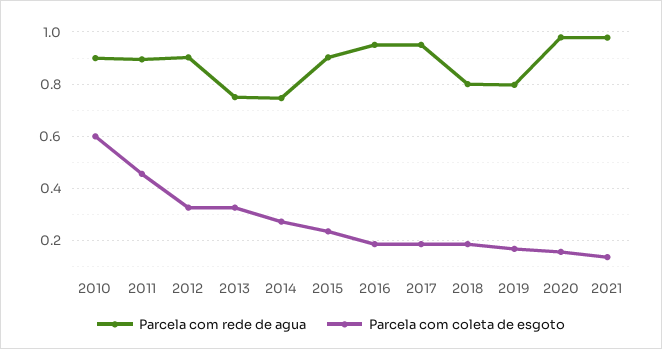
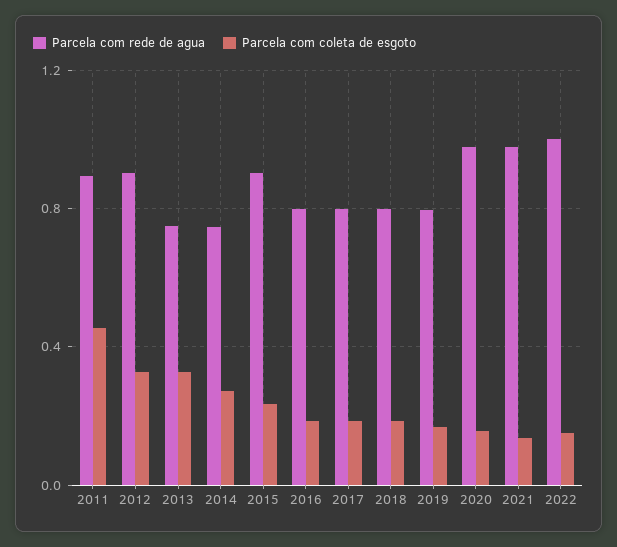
Parcela com rede de agua, 2010: 0.9 -> none
Parcela com coleta de esgoto, 2010: 0.6 -> none
Parcela com rede de agua, 2016: 0.95 -> 0.8
Parcela com rede de agua, 2017: 0.95 -> 0.8
Parcela com rede de agua, 2022: none -> 1
Parcela com coleta de esgoto, 2022: none -> 0.15

